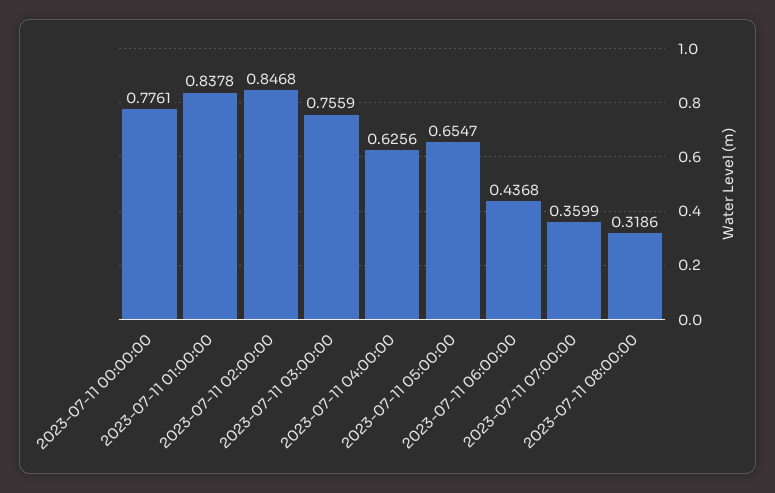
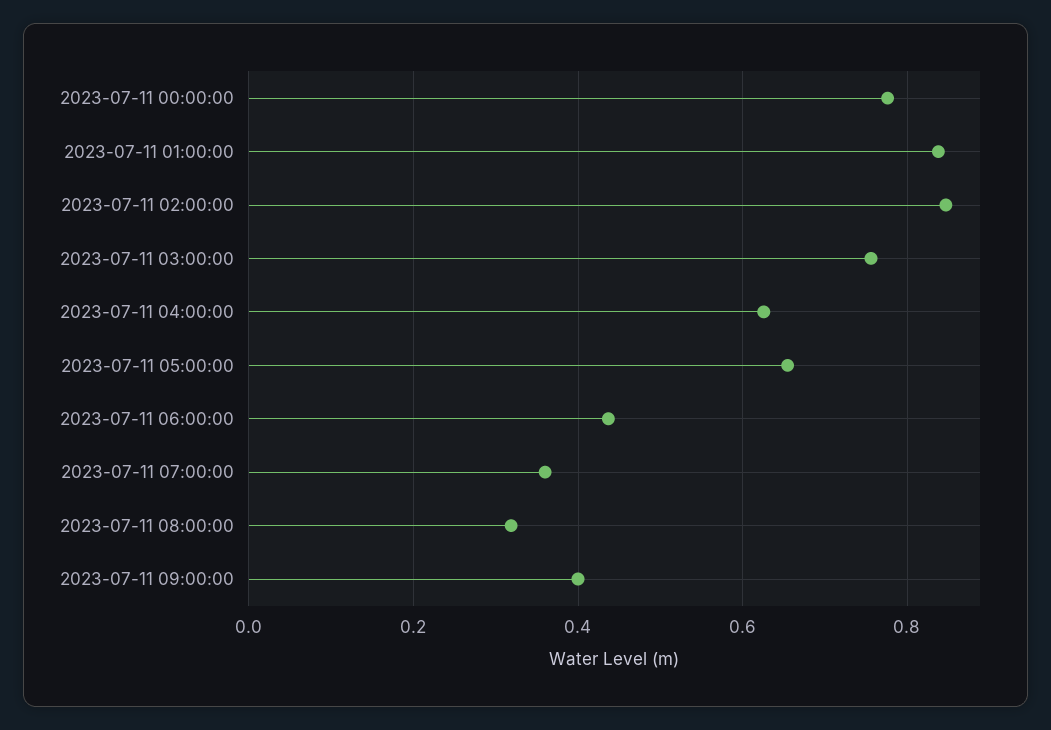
2023-07-11 09:00:00: none -> 0.4

